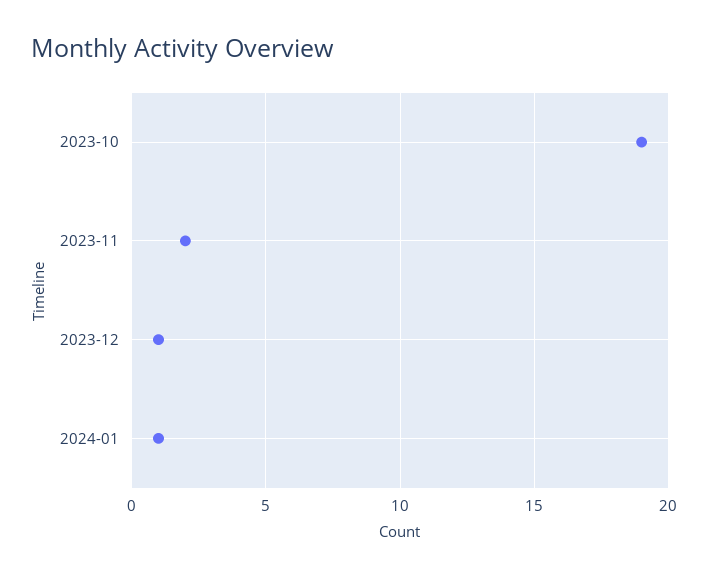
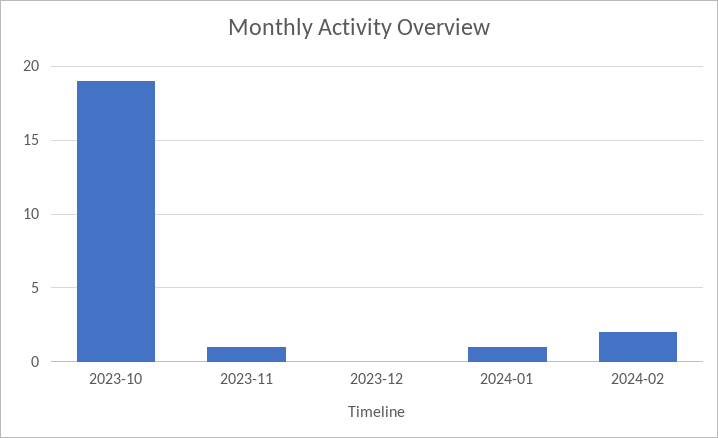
2023-11: 2 -> 1
2023-12: 1 -> 0
2024-02: none -> 2

